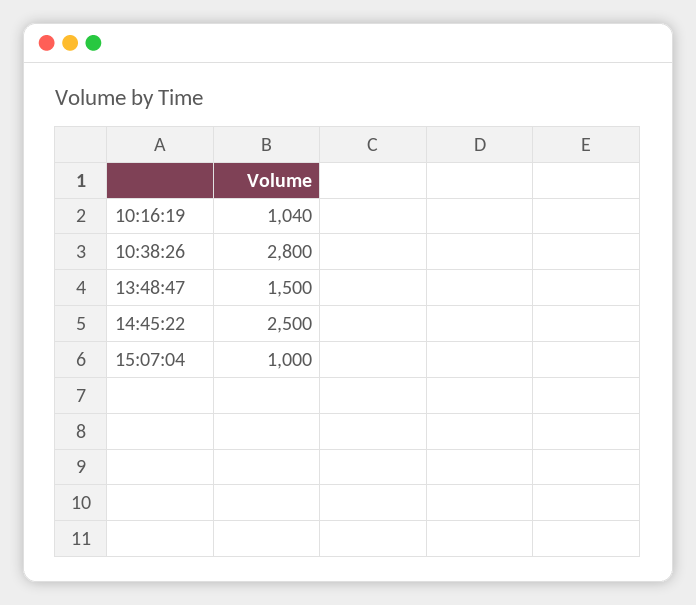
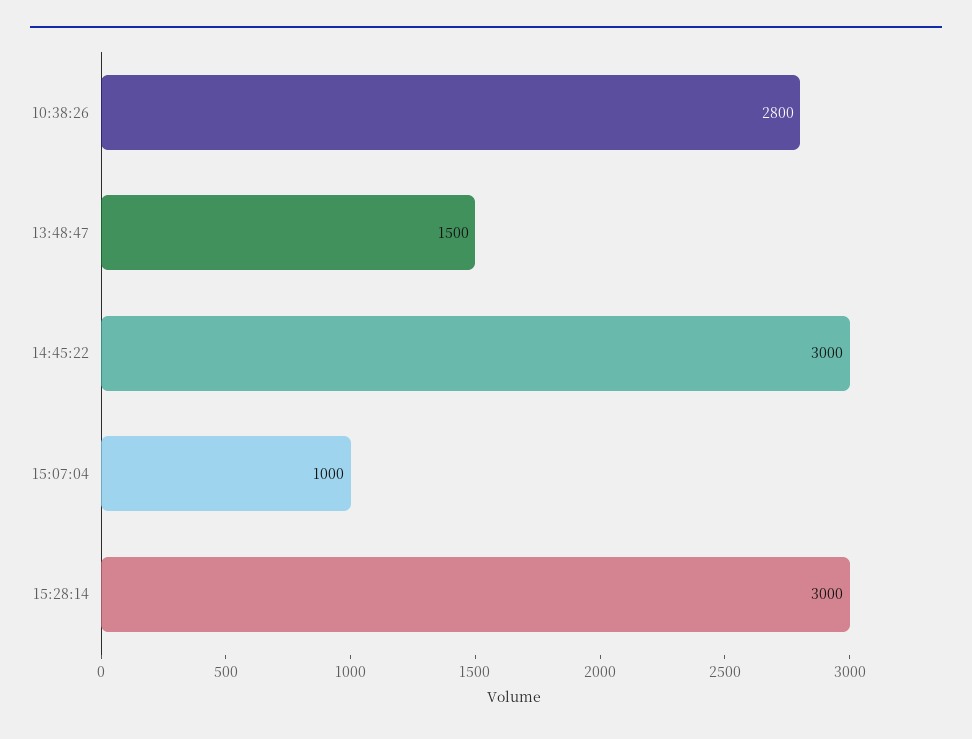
10:16:19: 1040 -> none
14:45:22: 2500 -> 3000
15:28:14: none -> 3000

